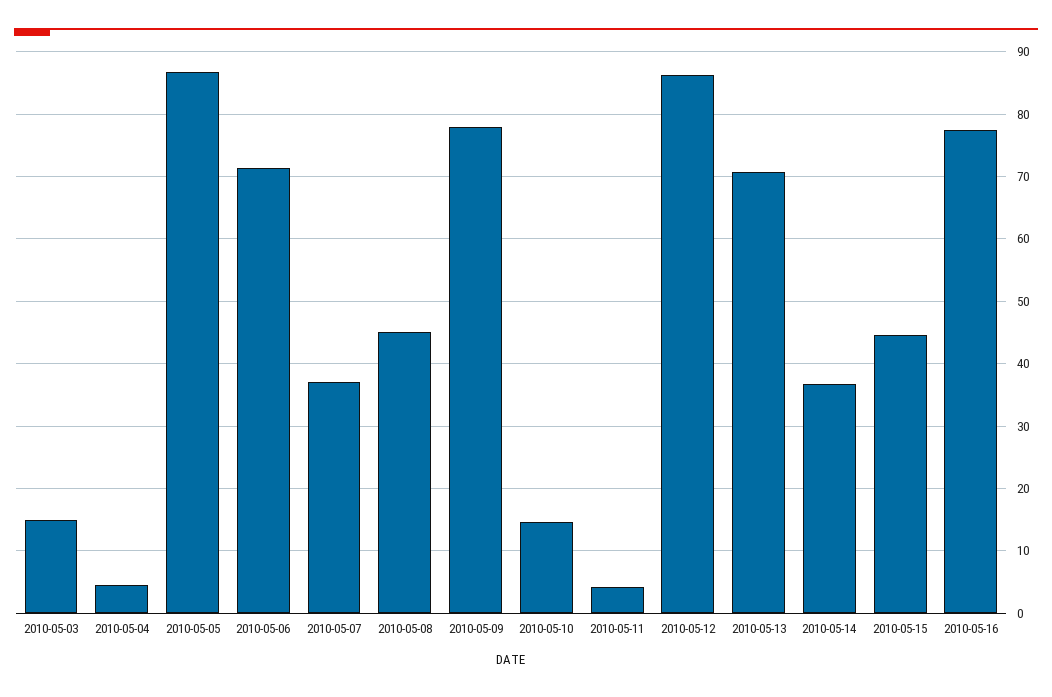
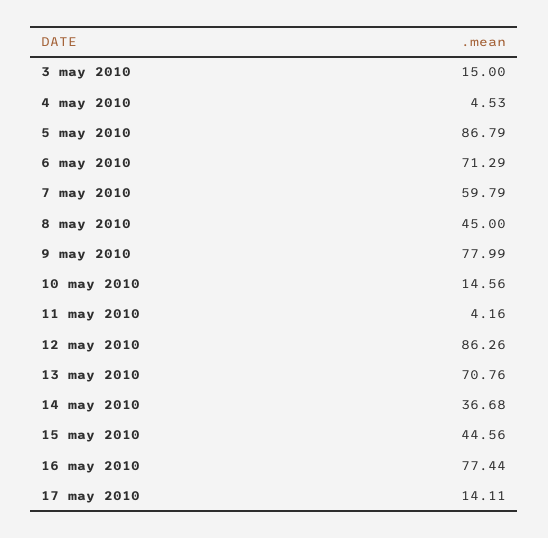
2010-05-07: 37 -> 59.79
17 may 2010: none -> 14.11

